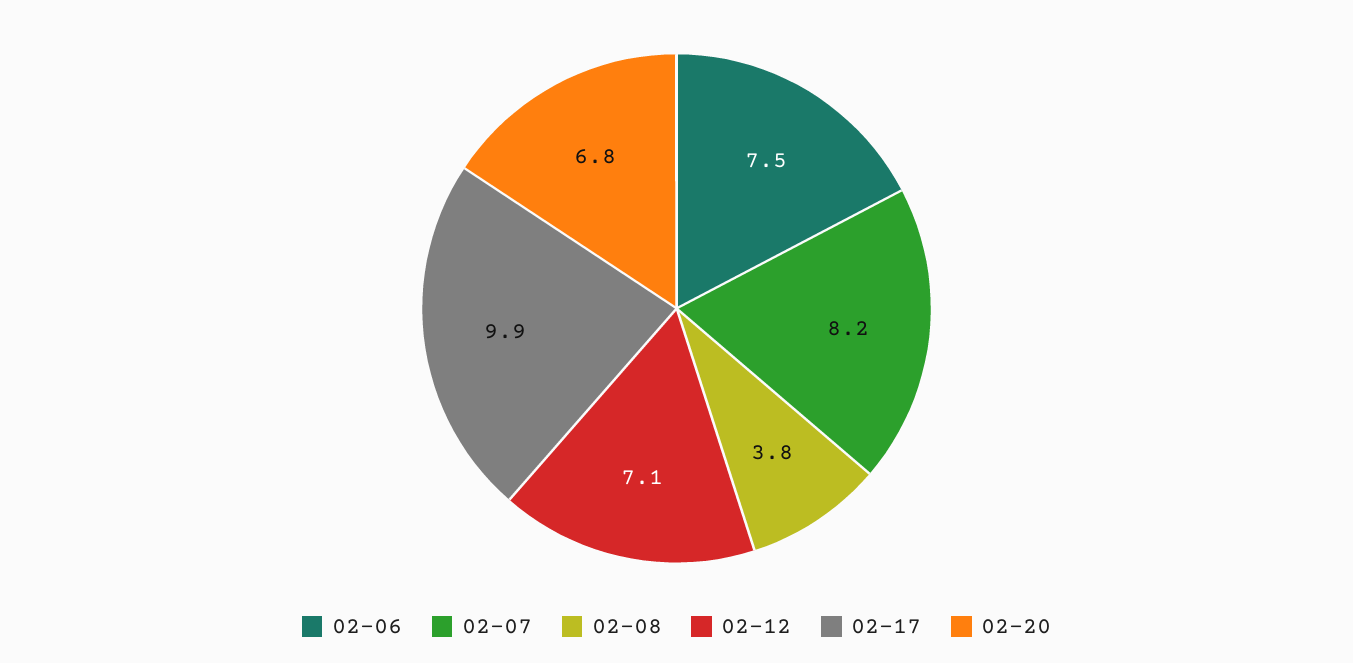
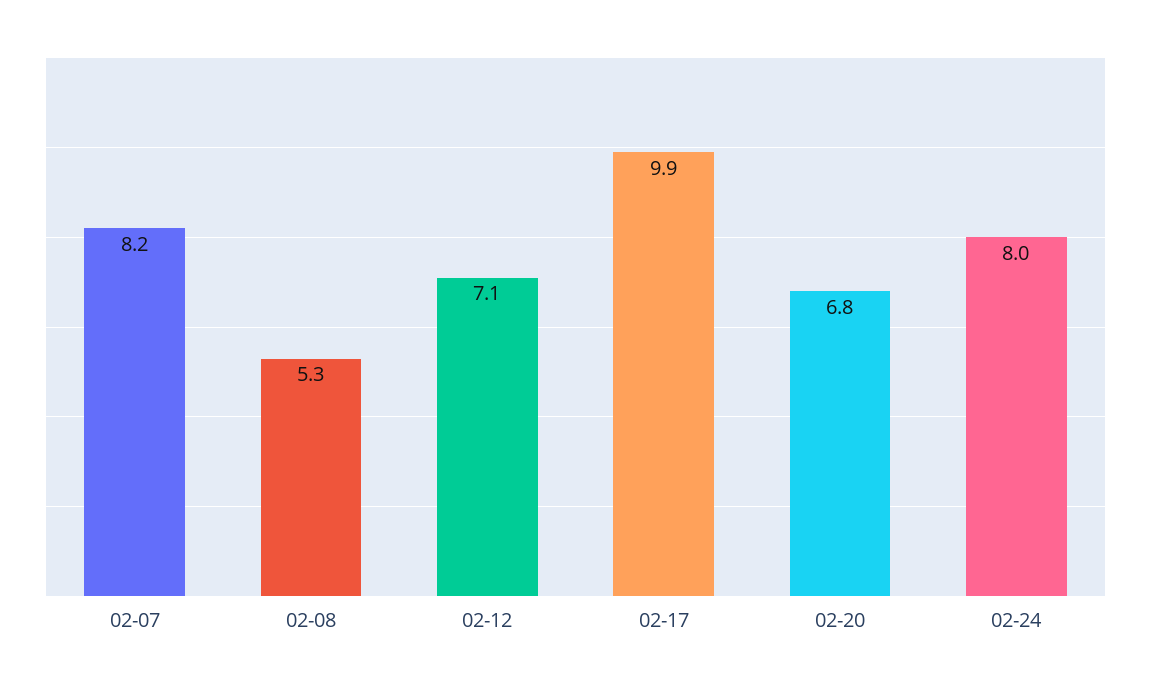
02-06: 7.5 -> none
02-08: 3.8 -> 5.3
02-24: none -> 8

